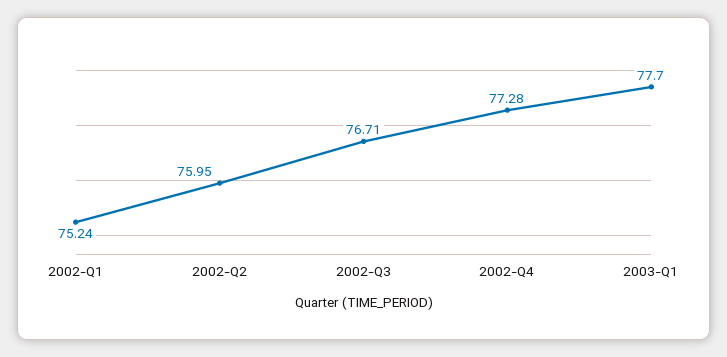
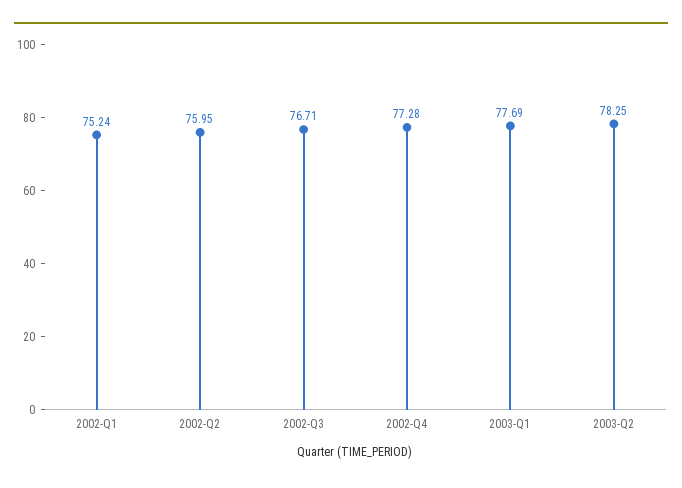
2003-Q1: 77.7 -> 77.69
2003-Q2: none -> 78.25

